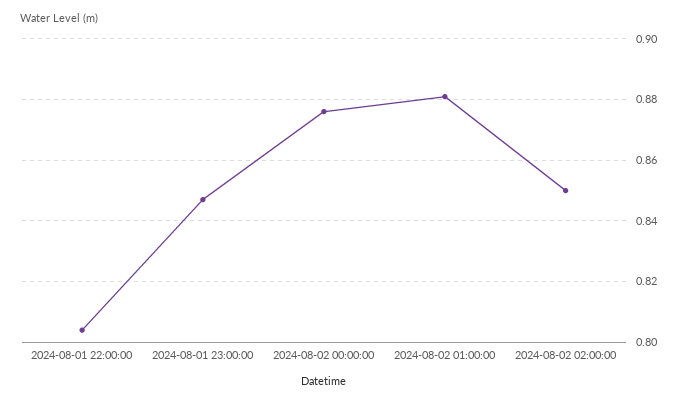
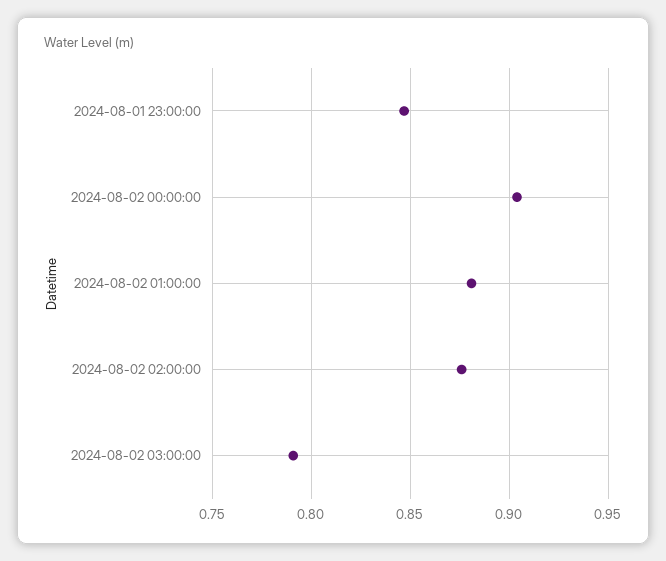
2024-08-01 22:00:00: 0.805 -> none
2024-08-02 00:00:00: 0.875 -> 0.905
2024-08-02 02:00:00: 0.85 -> 0.875
2024-08-02 03:00:00: none -> 0.79

